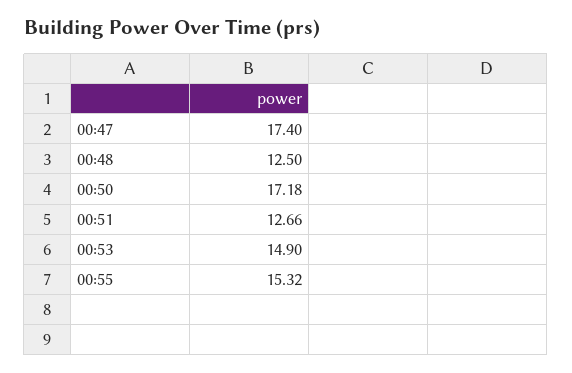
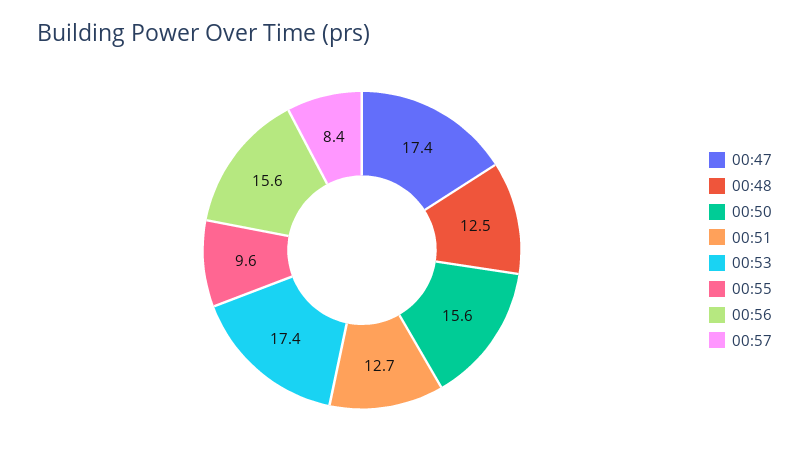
00:50: 17.18 -> 15.6
00:53: 14.9 -> 17.4
00:55: 15.32 -> 9.6
00:56: none -> 15.6
00:57: none -> 8.4

